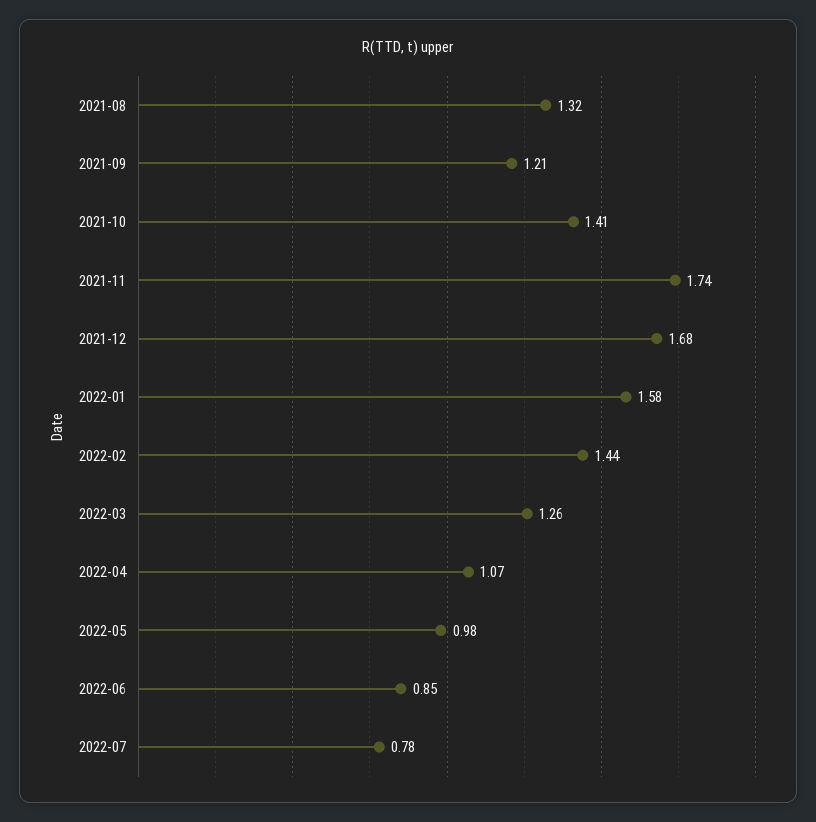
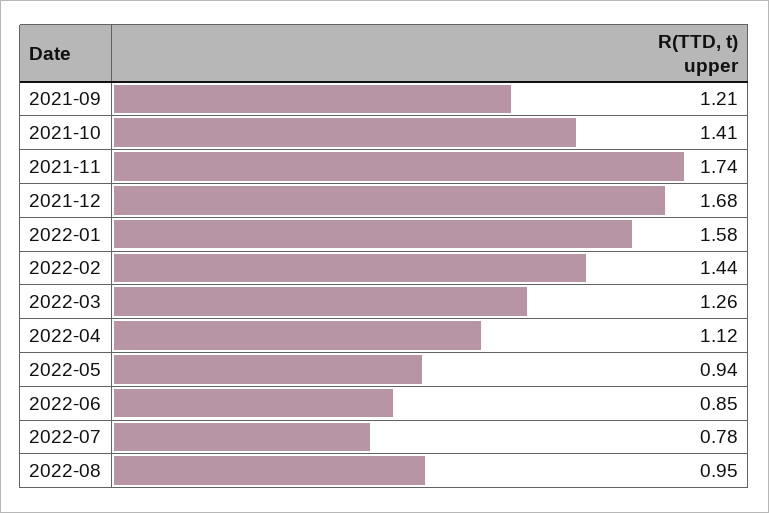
2021-08: 1.32 -> none
2022-04: 1.07 -> 1.12
2022-05: 0.98 -> 0.94
2022-08: none -> 0.95

